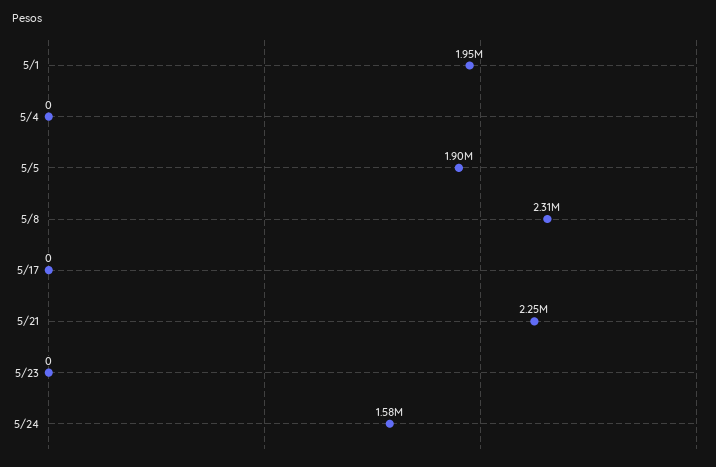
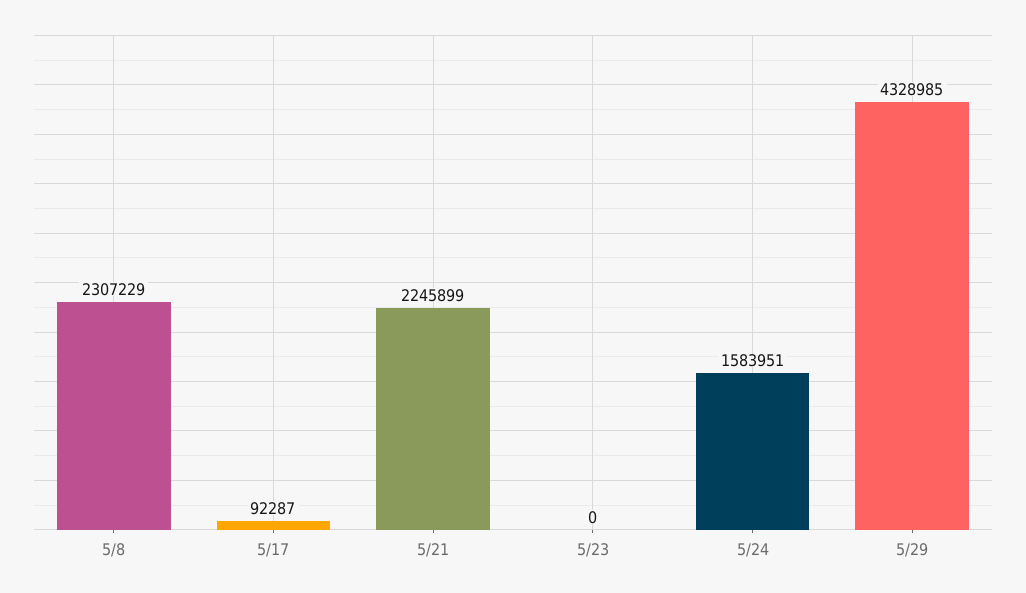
5/1: 1950000 -> none
5/4: 0 -> none
5/5: 1900000 -> none
5/17: 0 -> 92287
5/29: none -> 4328985

